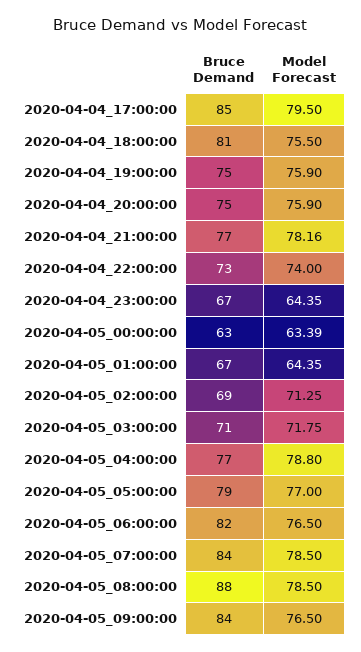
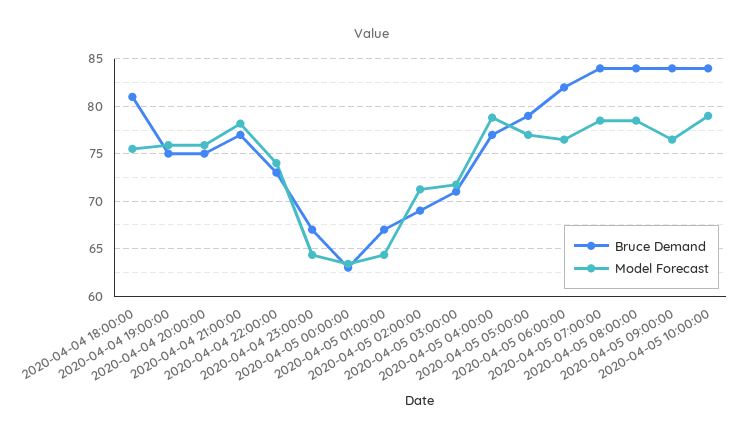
Bruce Demand, 2020-04-04_17:00:00: 85 -> none
Model Forecast, 2020-04-04_17:00:00: 79.5 -> none
Bruce Demand, 2020-04-05_08:00:00: 88 -> 84
Bruce Demand, 2020-04-05 10:00:00: none -> 84
Model Forecast, 2020-04-05 10:00:00: none -> 79

